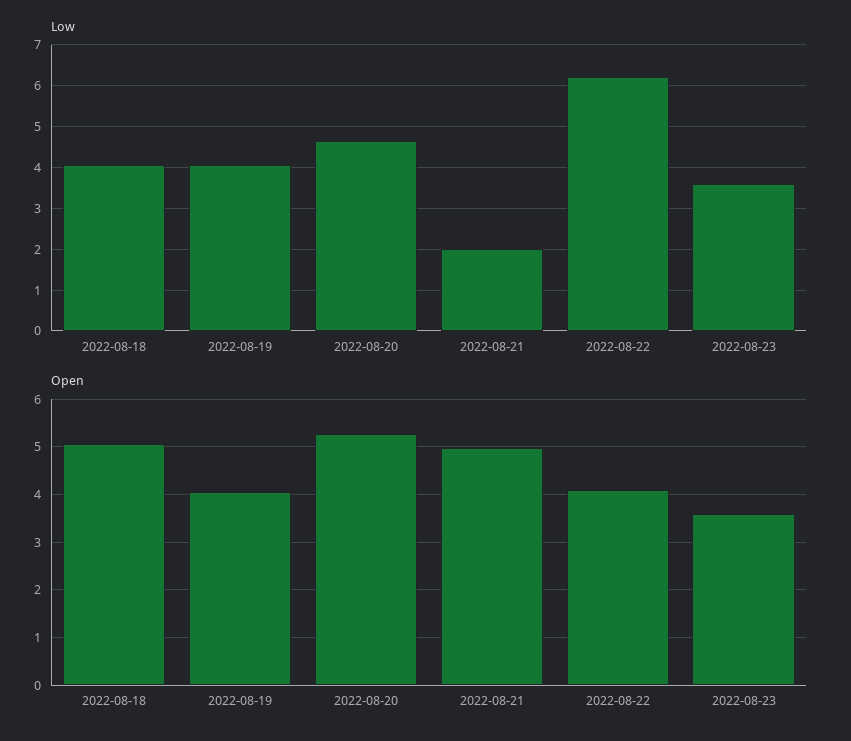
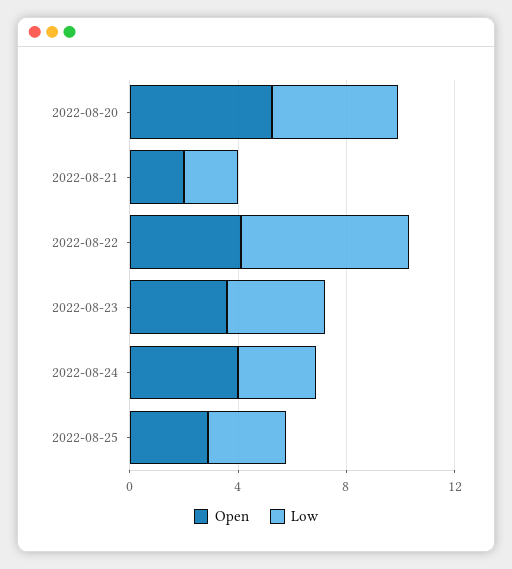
Low, 2022-08-18: 4 -> none
Low, 2022-08-19: 4 -> none
Open, 2022-08-18: 5 -> none
Open, 2022-08-19: 4 -> none
Open, 2022-08-21: 5 -> 2
Open, 2022-08-24: none -> 4
Low, 2022-08-24: none -> 3
Open, 2022-08-25: none -> 3
Low, 2022-08-25: none -> 3

